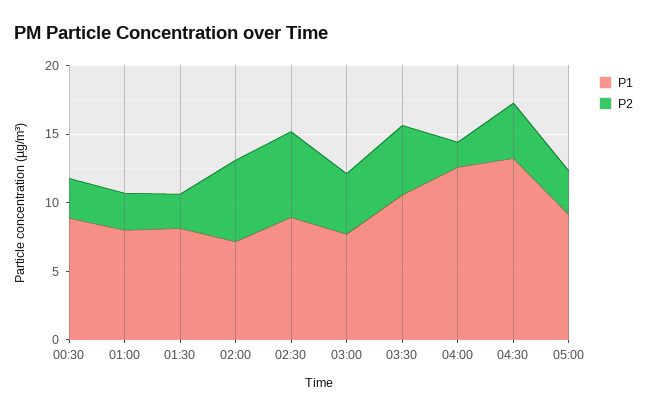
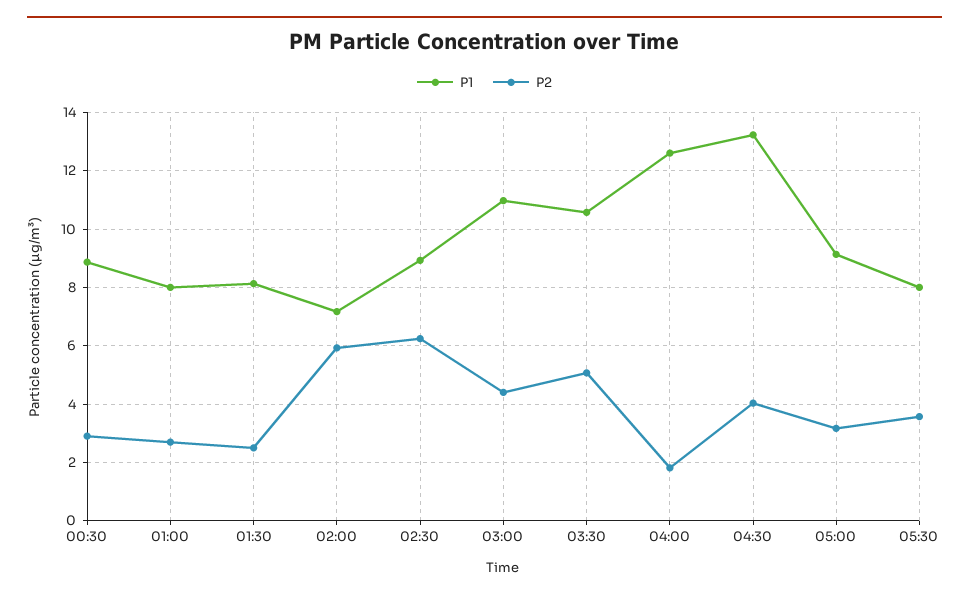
P1, 03:00: 8 -> 11
P1, 05:30: none -> 8
P2, 05:30: none -> 3.5

